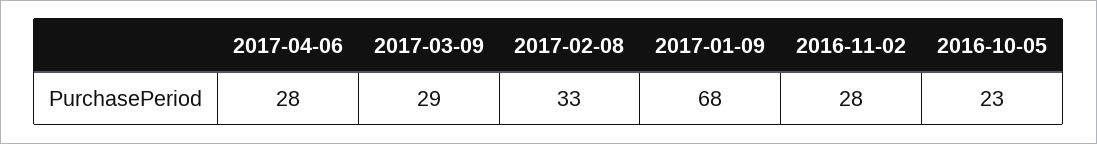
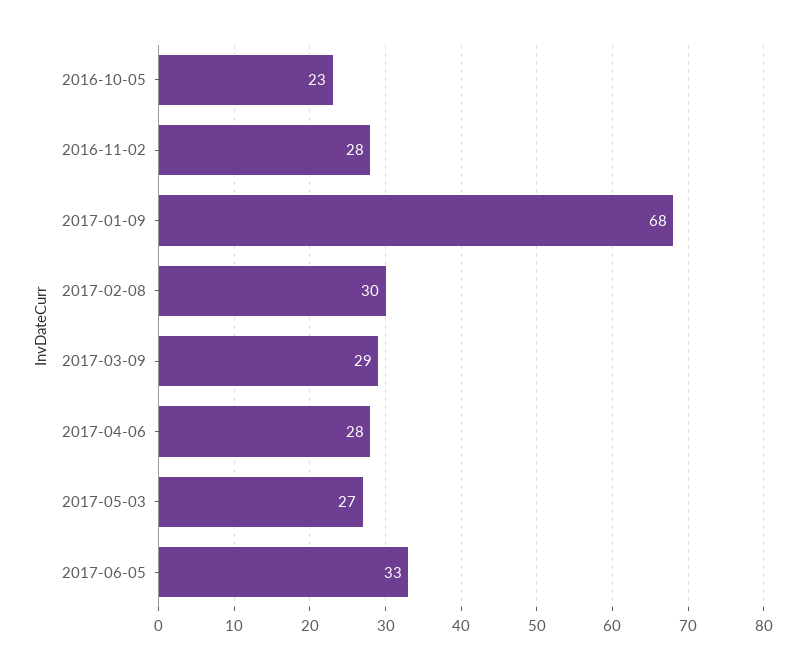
2017-02-08: 33 -> 30
2017-05-03: none -> 27
2017-06-05: none -> 33

